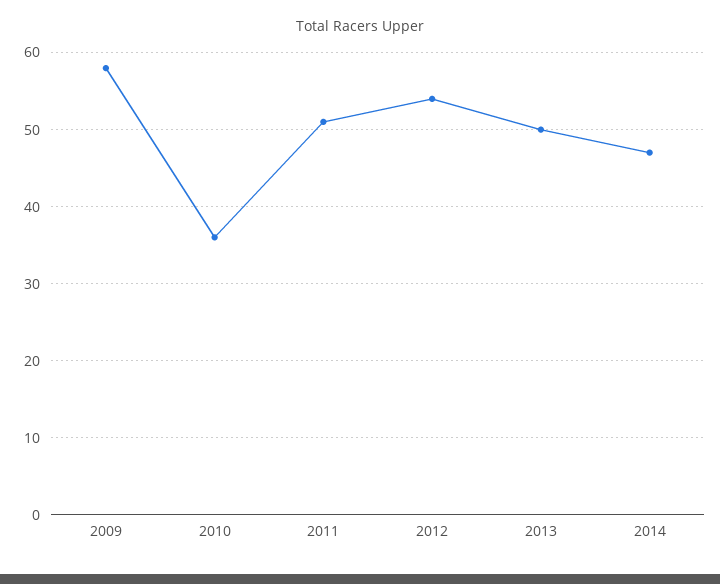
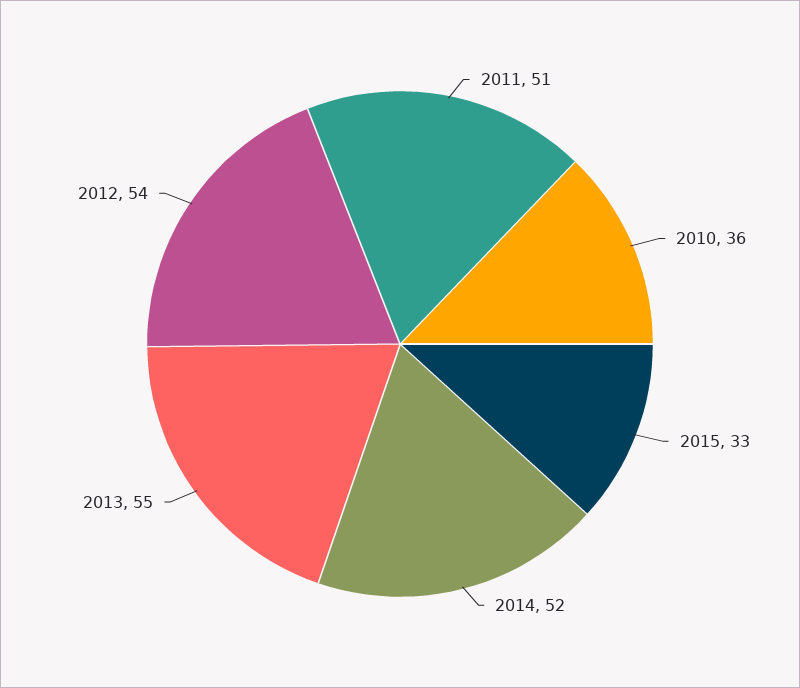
2009: 58 -> none
2013: 50 -> 55
2014: 47 -> 52
2015: none -> 33

